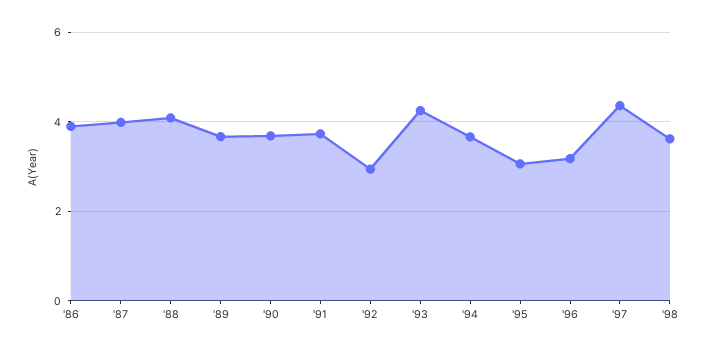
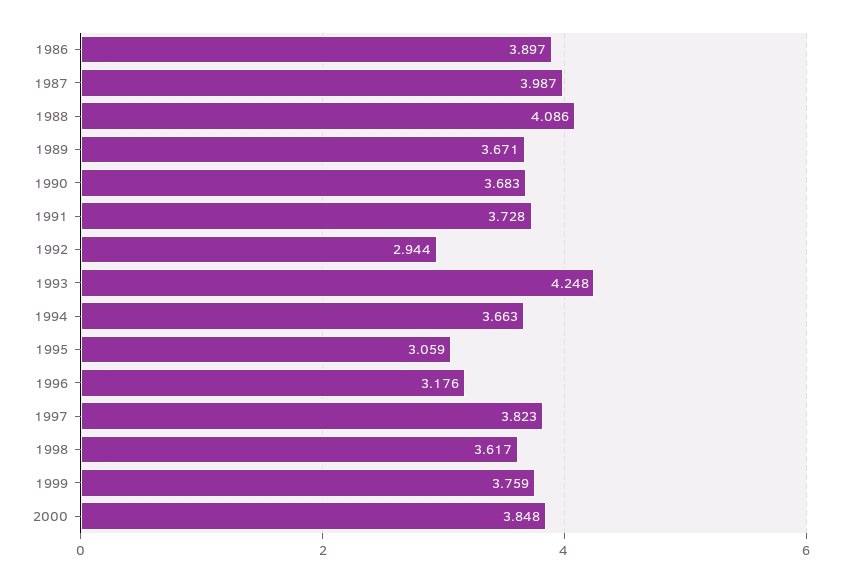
'97: 4.4 -> 3.823
1999: none -> 3.759
2000: none -> 3.848

